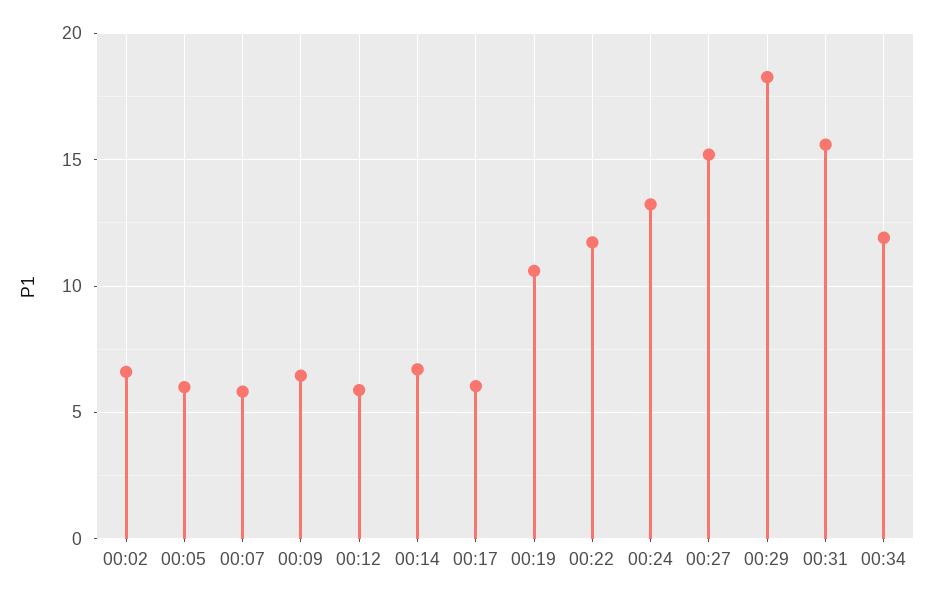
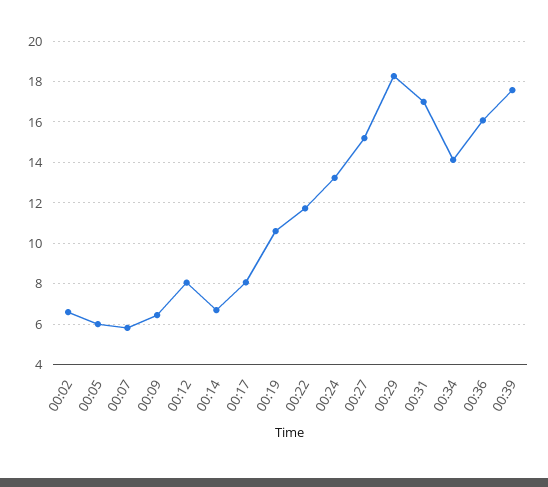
00:12: 6 -> 8
00:17: 6 -> 8
00:31: 15.5 -> 17
00:34: 12 -> 14
00:36: none -> 16
00:39: none -> 17.5

